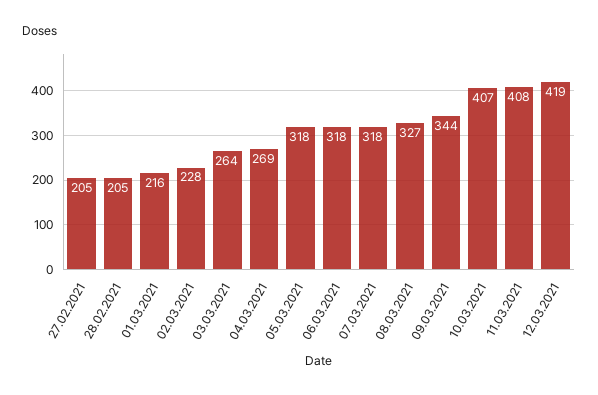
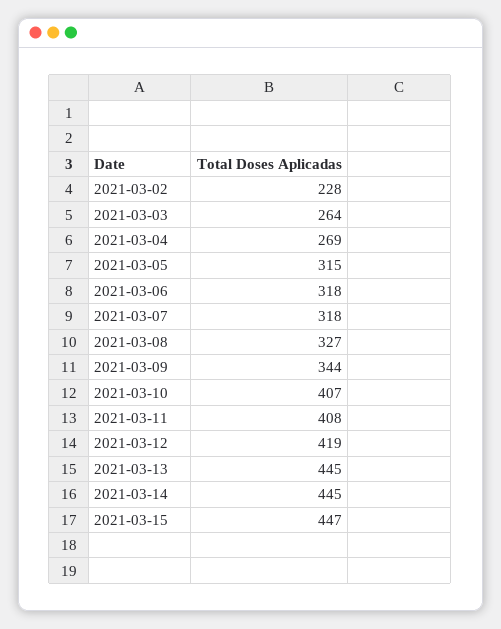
27.02.2021: 205 -> none
28.02.2021: 205 -> none
01.03.2021: 216 -> none
05.03.2021: 318 -> 315
2021-03-13: none -> 445
2021-03-14: none -> 445
2021-03-15: none -> 447

